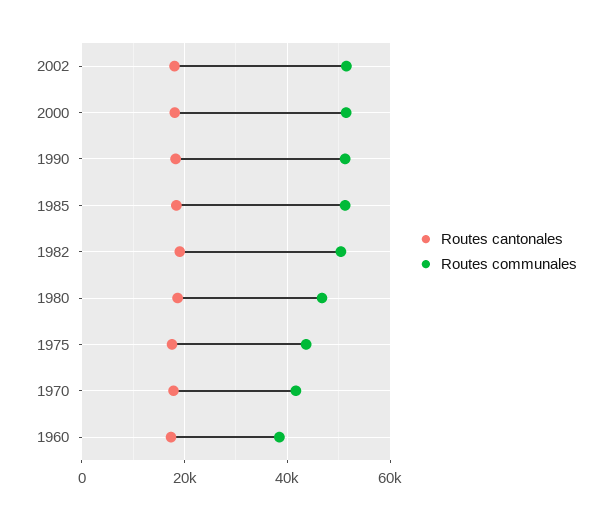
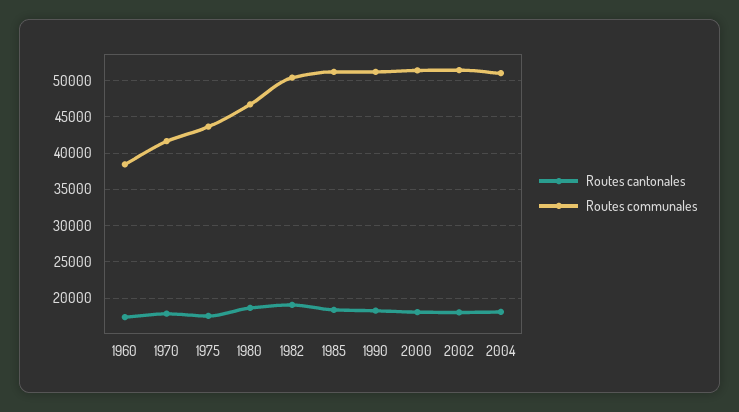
Routes cantonales, 2004: none -> 18000
Routes communales, 2004: none -> 51000

